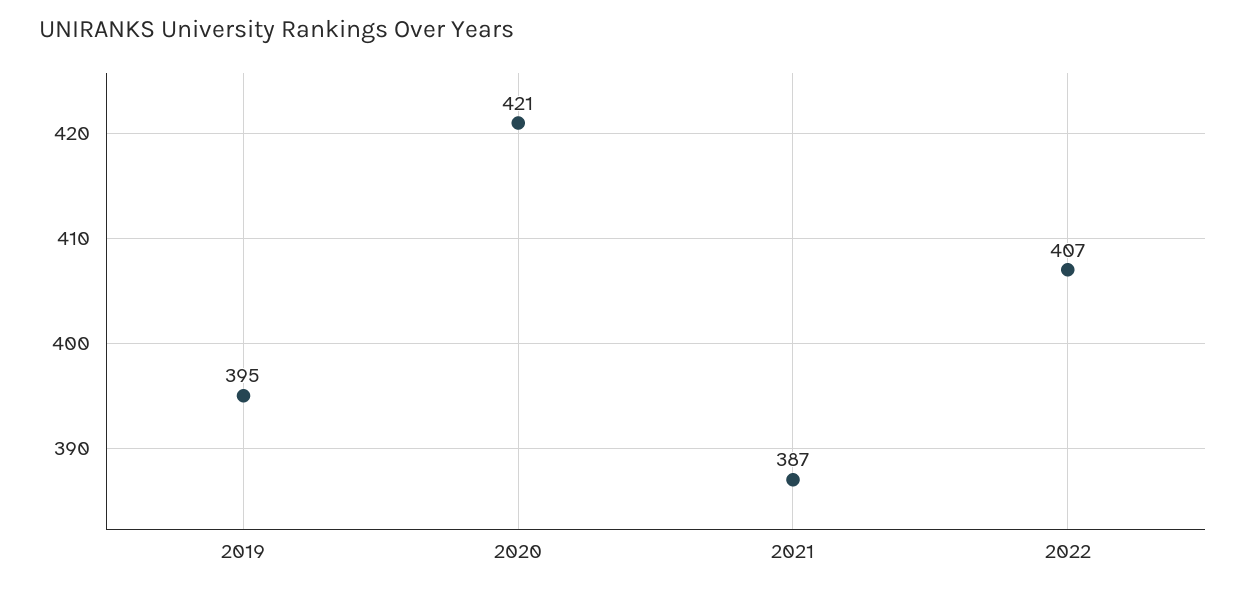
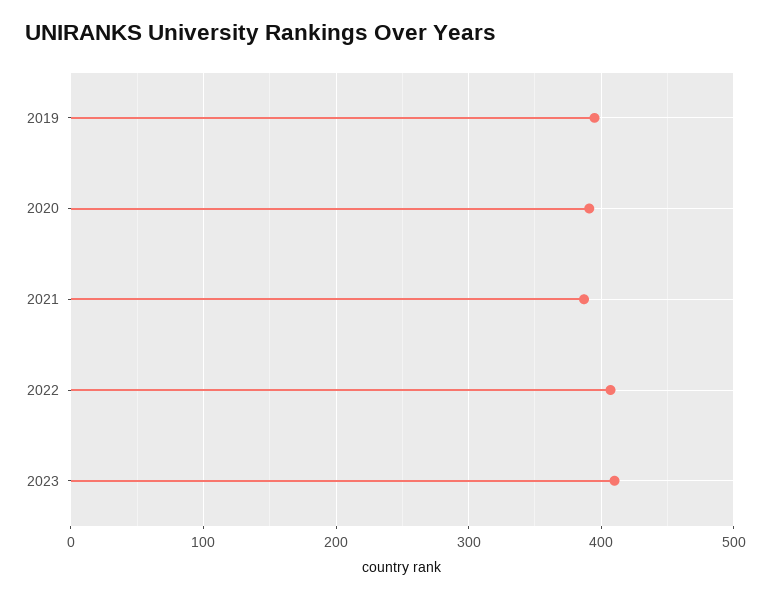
2020: 421 -> 390
2023: none -> 410

